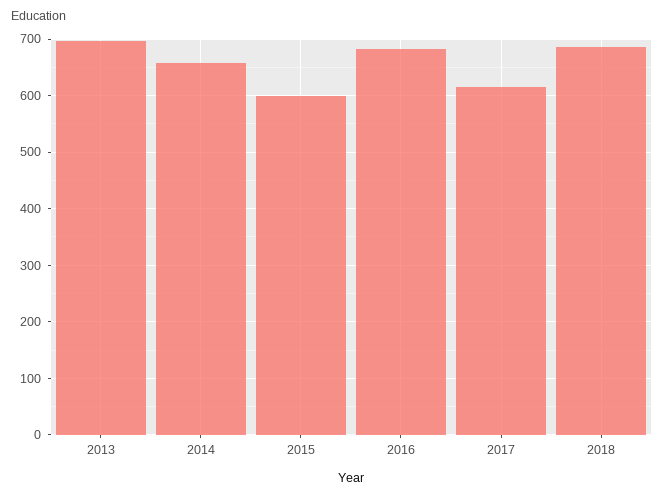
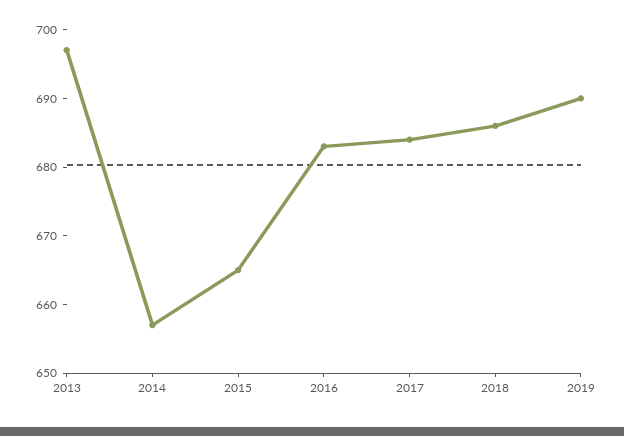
2015: 600 -> 665
2017: 620 -> 685
2019: none -> 690

